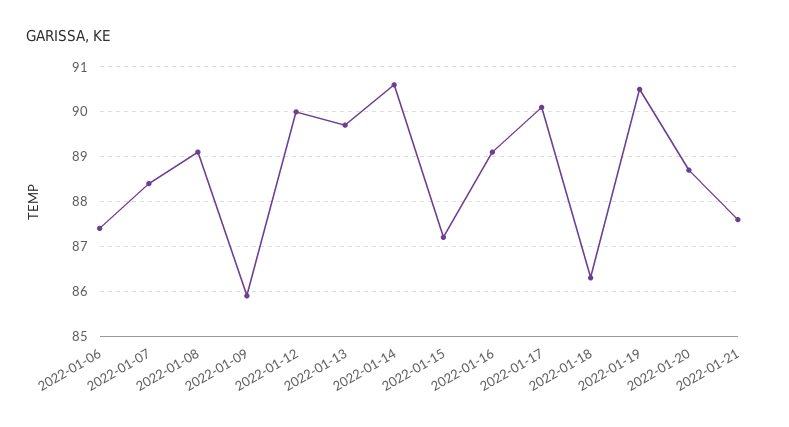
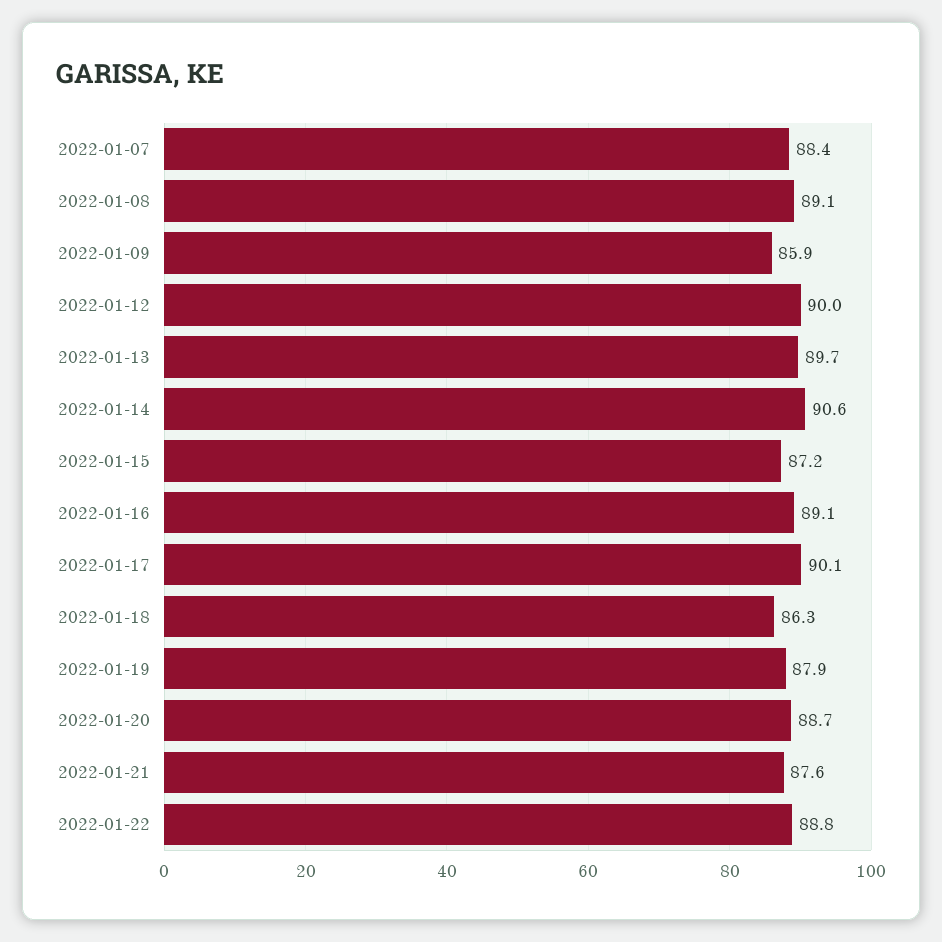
2022-01-06: 87.5 -> none
2022-01-19: 90.5 -> 87.9
2022-01-22: none -> 88.8

